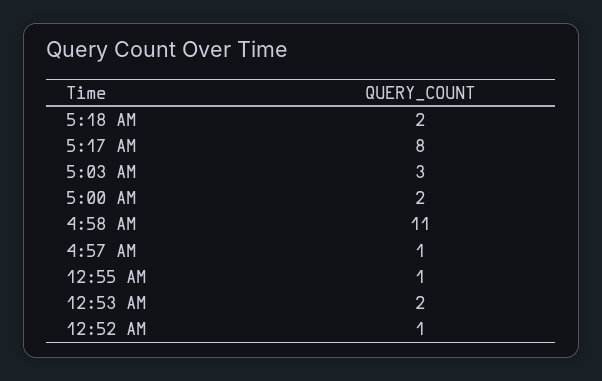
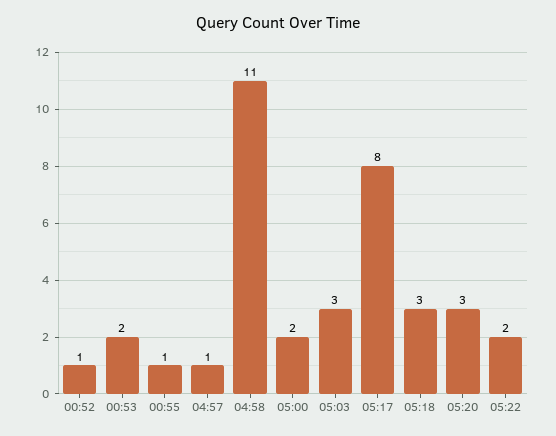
5:18 AM: 2 -> 3
05:20: none -> 3
05:22: none -> 2

